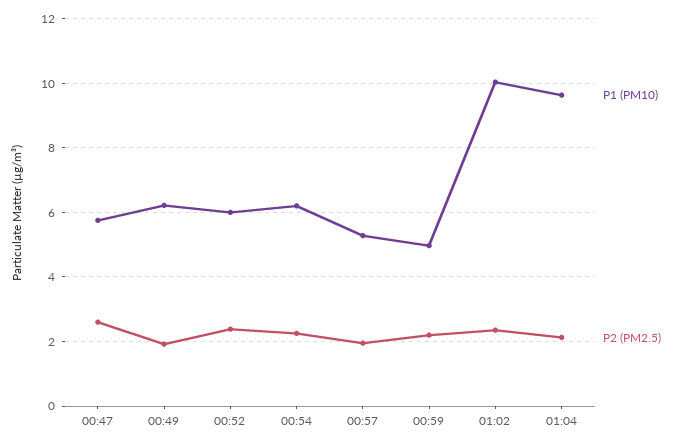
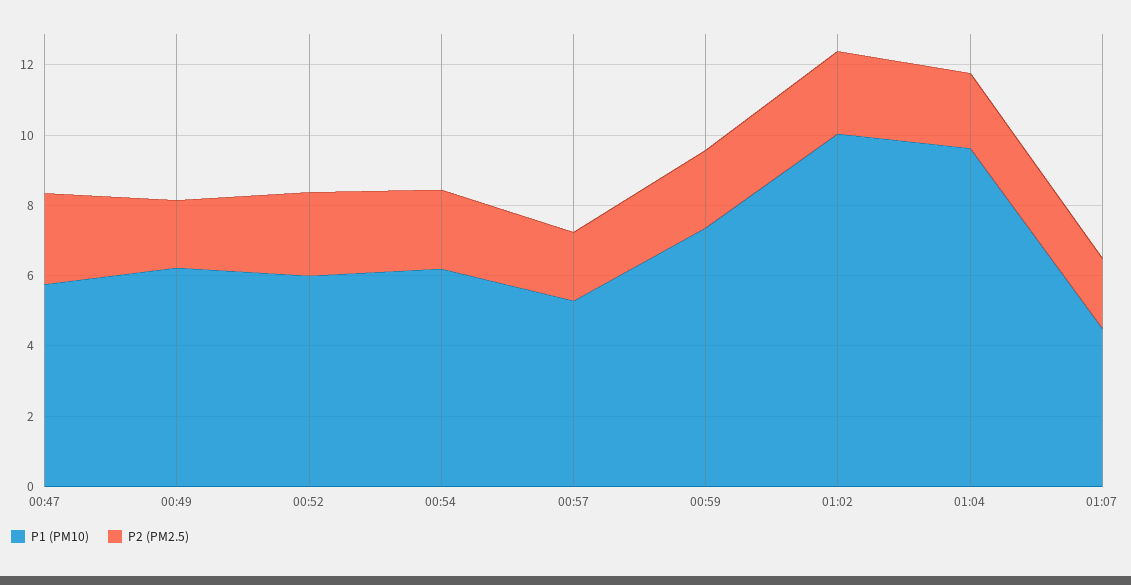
P1 (PM10), 00:59: 5 -> 7.5
P1 (PM10), 01:07: none -> 4.5
P2 (PM2.5), 01:07: none -> 2

